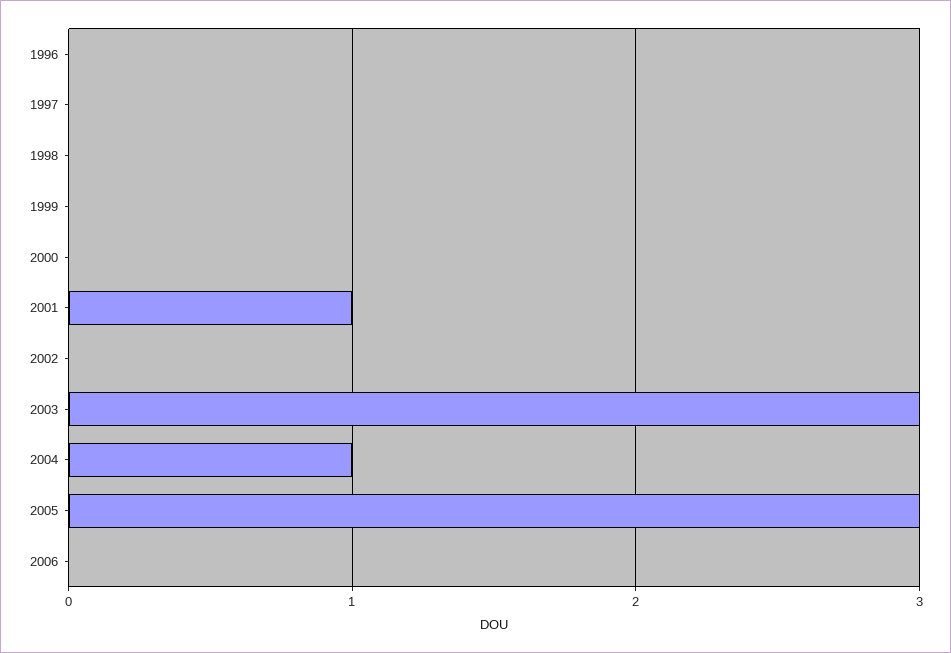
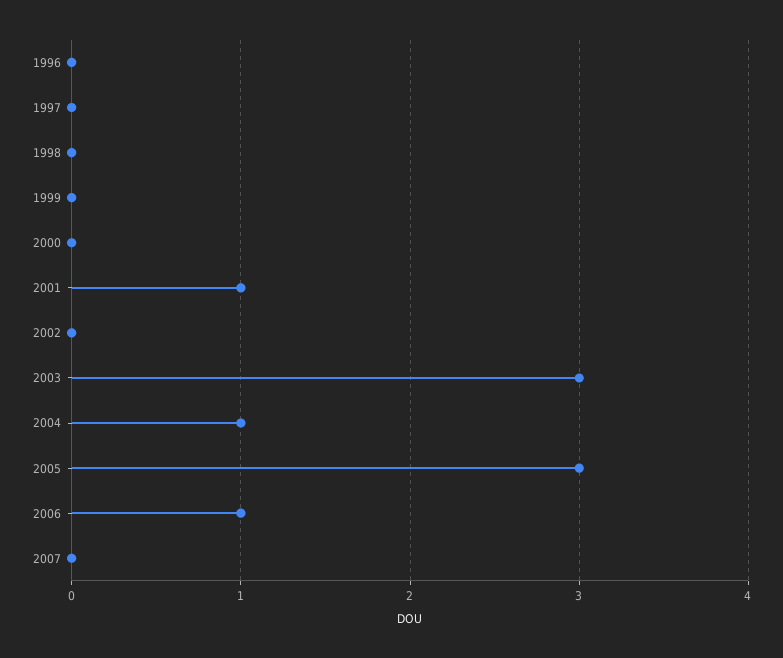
2006: 0 -> 1
2007: none -> 0

